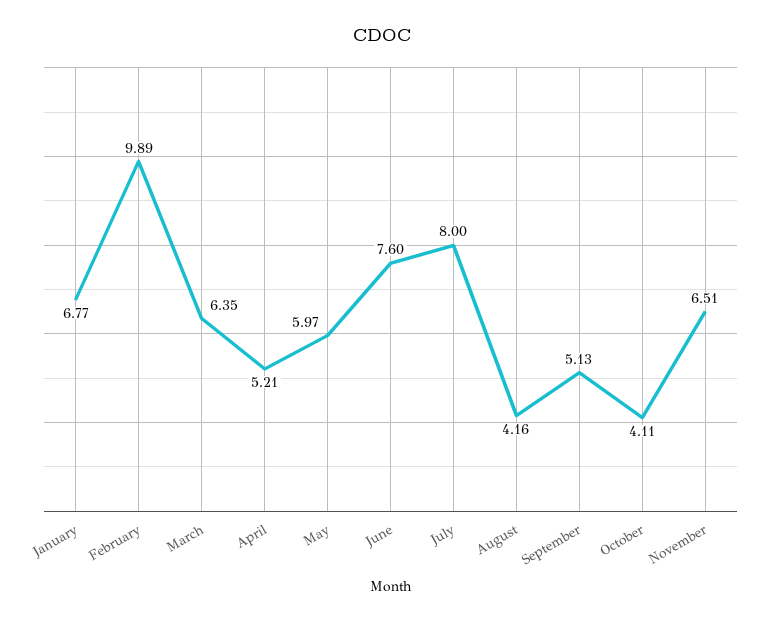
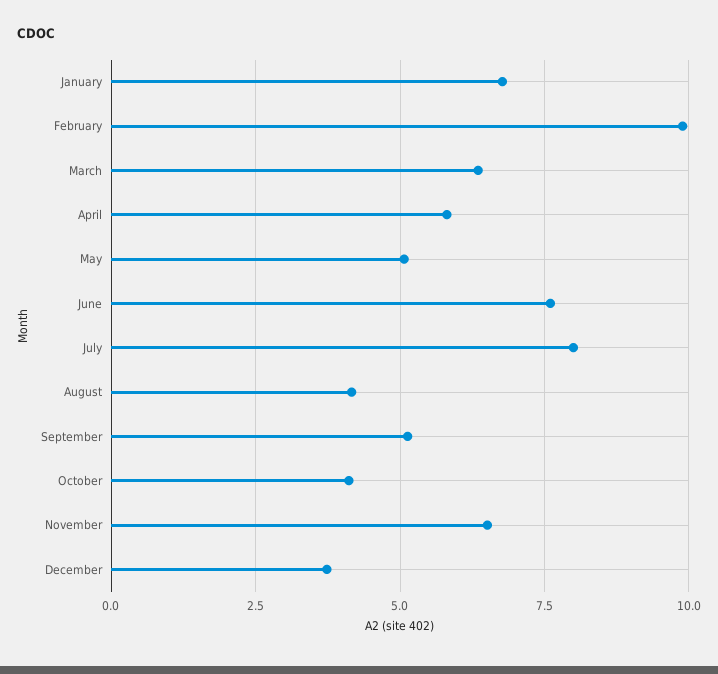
April: 5.21 -> 5.75
May: 5.97 -> 5
December: none -> 3.75

